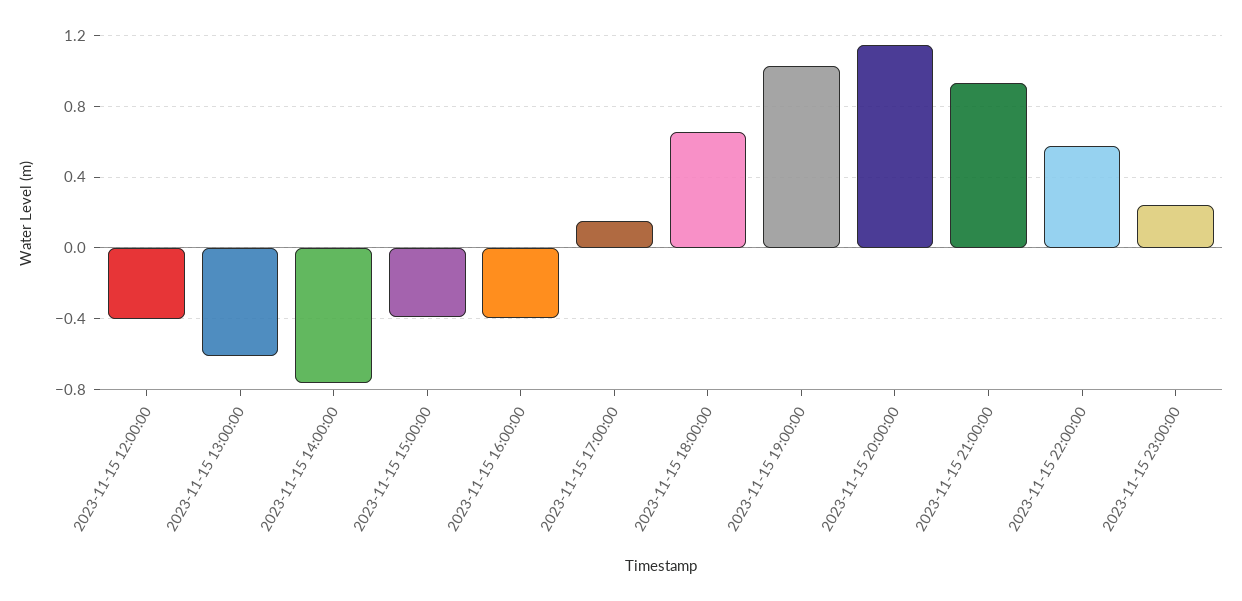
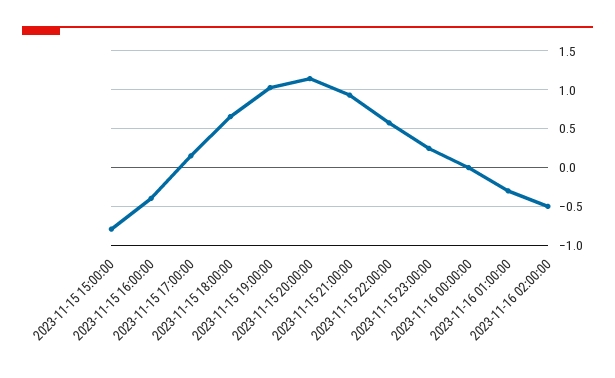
2023-11-15 12:00:00: -0.4 -> none
2023-11-15 13:00:00: -0.6 -> none
2023-11-15 14:00:00: -0.75 -> none
2023-11-15 15:00:00: -0.4 -> -0.8
2023-11-16 00:00:00: none -> 0
2023-11-16 01:00:00: none -> -0.3
2023-11-16 02:00:00: none -> -0.5

